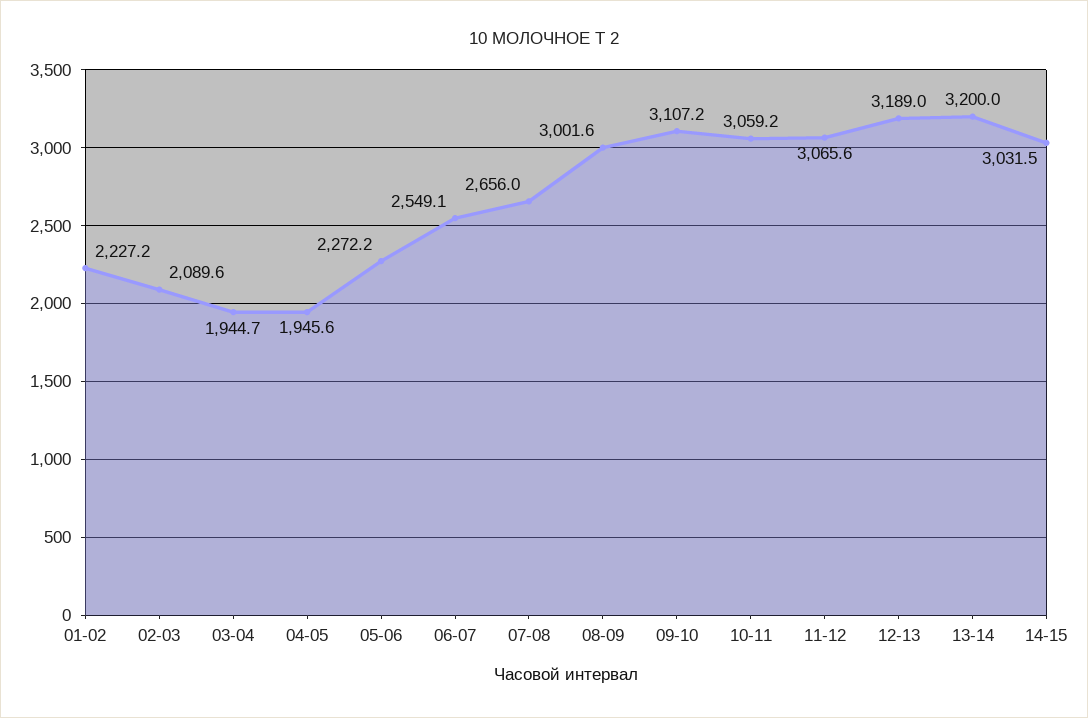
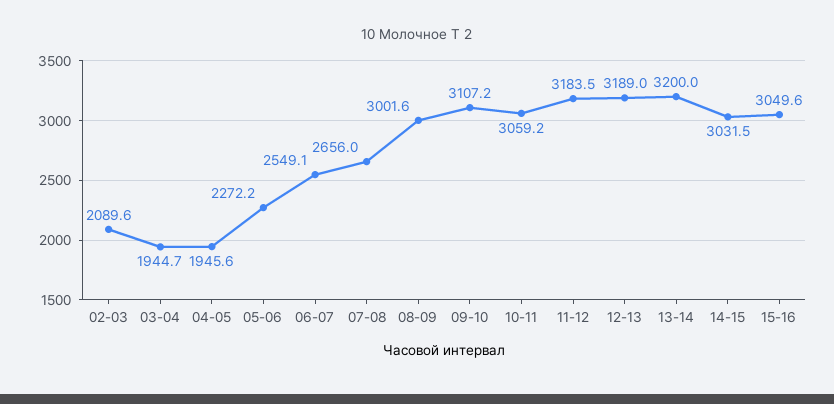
01-02: 2227.2 -> none
11-12: 3065.6 -> 3183.5
15-16: none -> 3049.6

